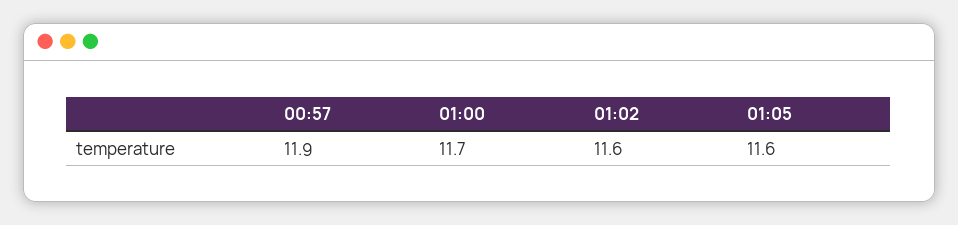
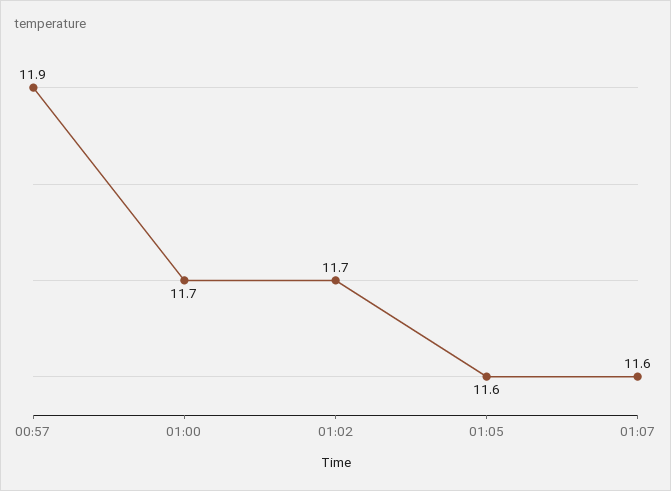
01:02: 11.6 -> 11.7
01:07: none -> 11.6

